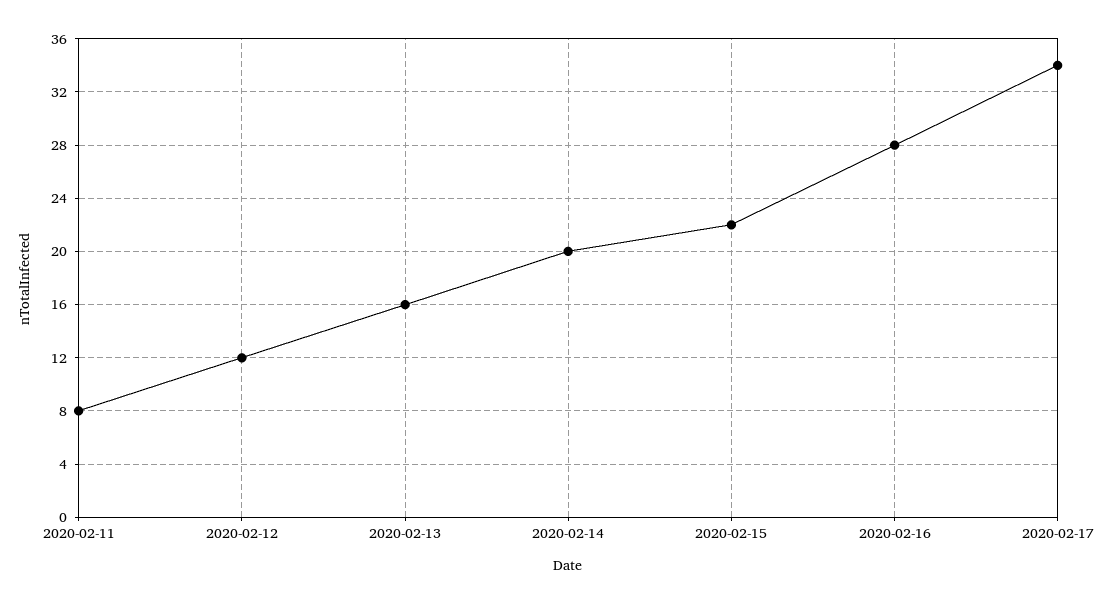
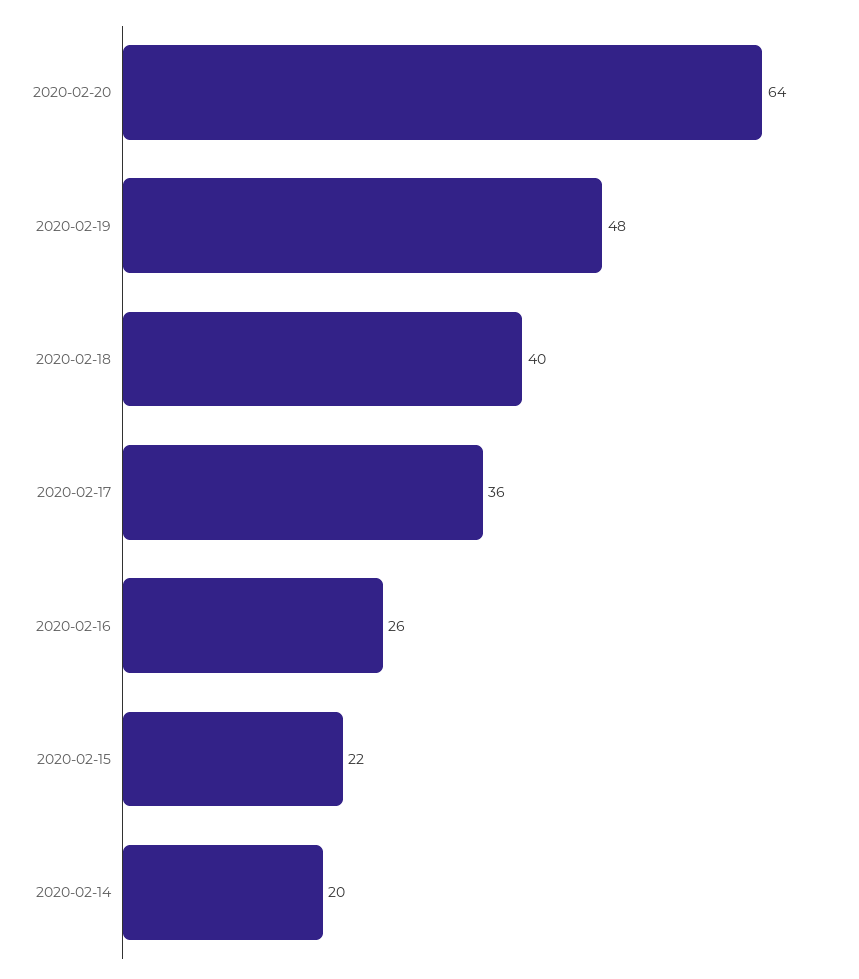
2020-02-11: 8 -> none
2020-02-12: 12 -> none
2020-02-13: 16 -> none
2020-02-16: 28 -> 26
2020-02-17: 34 -> 36
2020-02-20: none -> 64
2020-02-19: none -> 48
2020-02-18: none -> 40

